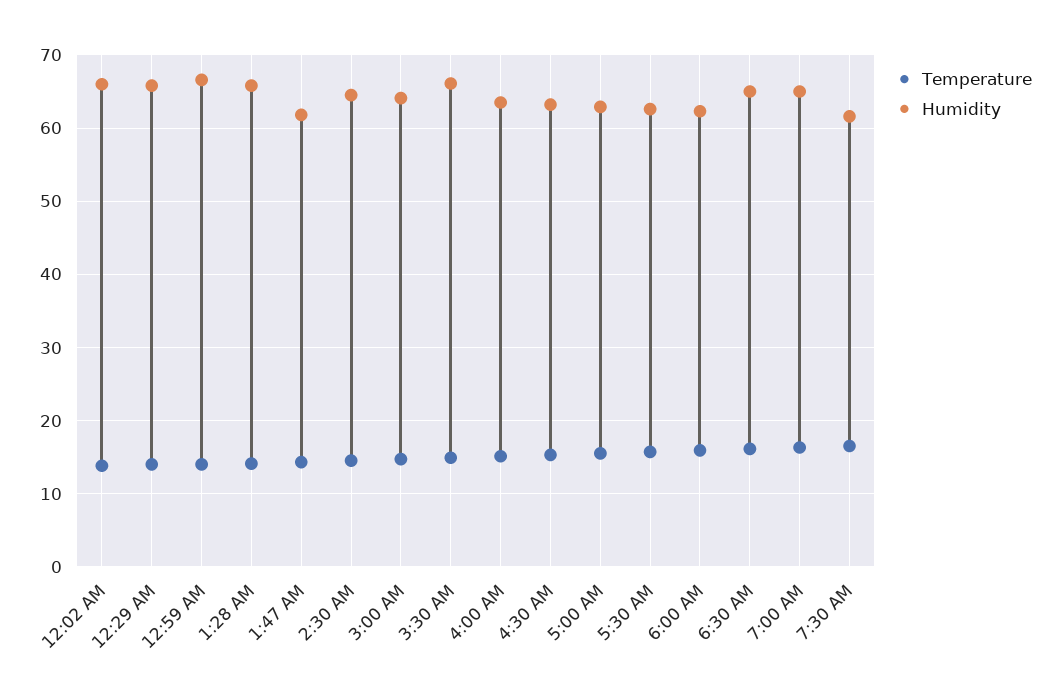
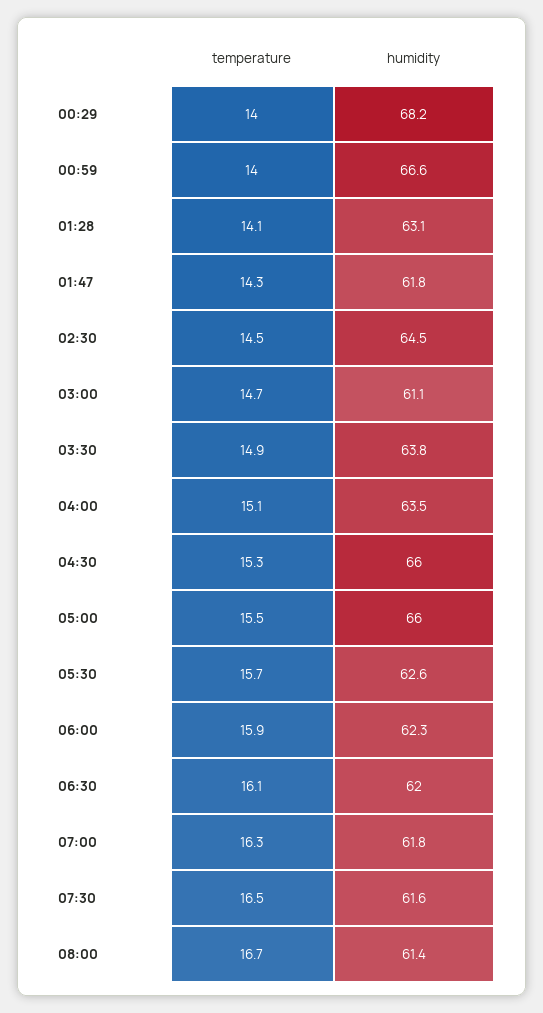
Temperature, 12:02 AM: 14 -> none
Humidity, 12:02 AM: 66 -> none
Humidity, 12:29 AM: 66 -> 68.2
Humidity, 1:28 AM: 66 -> 63.1
Humidity, 3:00 AM: 64 -> 61.1
Humidity, 3:30 AM: 66 -> 63.8
Humidity, 4:30 AM: 63 -> 66
Humidity, 5:00 AM: 63 -> 66
Humidity, 6:30 AM: 65 -> 62
Humidity, 7:00 AM: 65 -> 61.8
Temperature, 08:00: none -> 16.7
Humidity, 08:00: none -> 61.4

